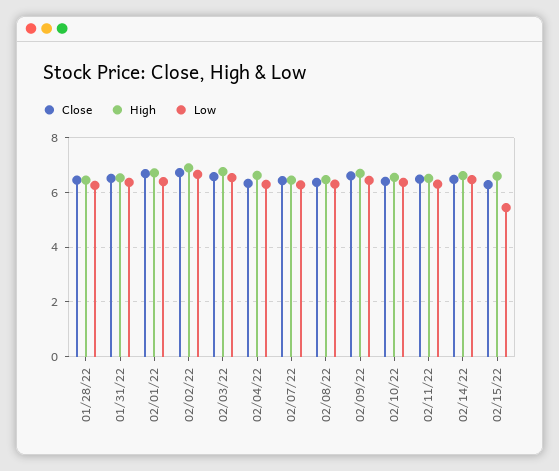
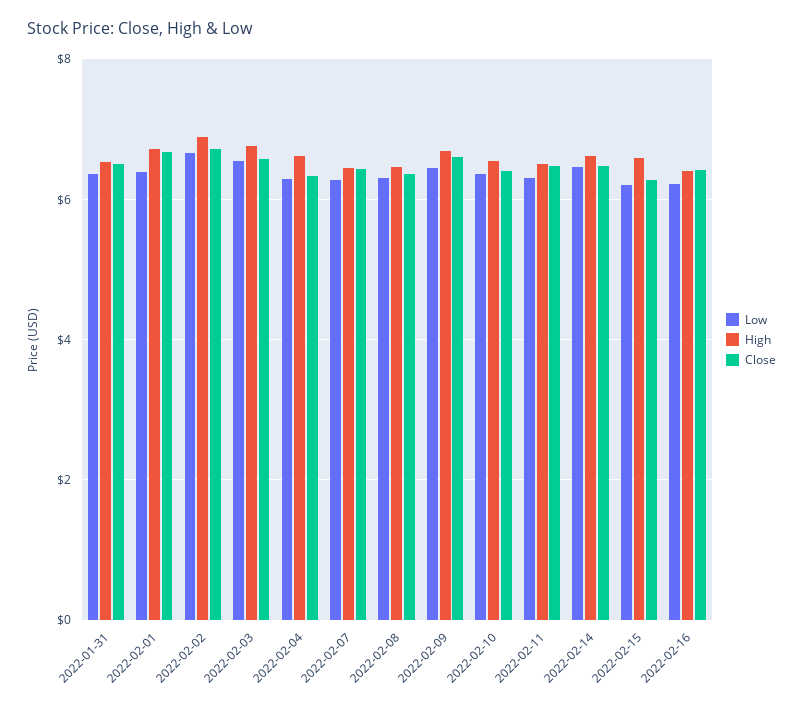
Close, 01/28/22: 6.5 -> none
High, 01/28/22: 6.5 -> none
Low, 01/28/22: 6.25 -> none
Low, 02/15/22: 5.5 -> 6.2
Low, 2022-02-16: none -> 6.2
High, 2022-02-16: none -> 6.4
Close, 2022-02-16: none -> 6.4

